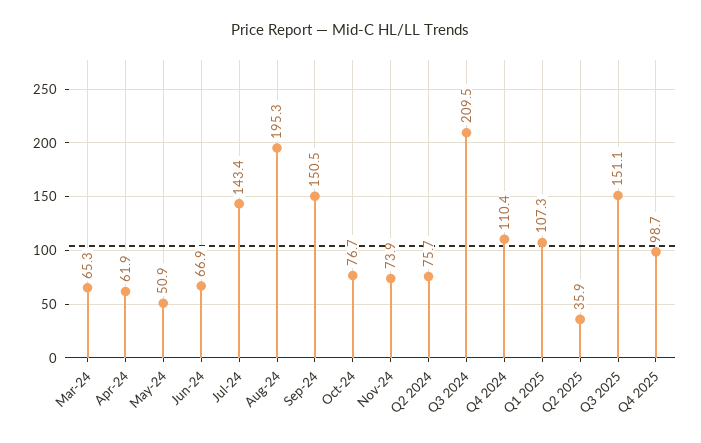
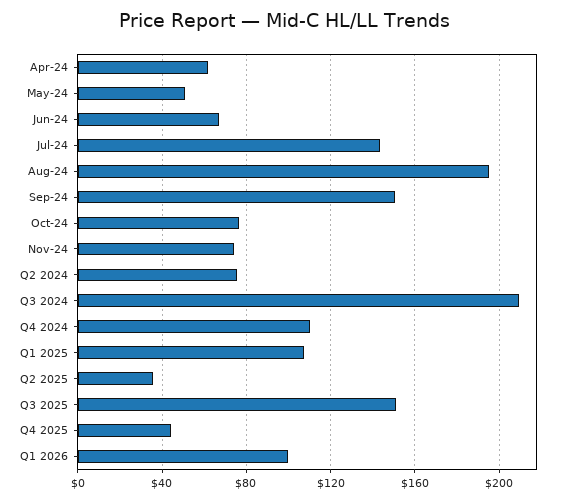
Mar-24: 65.3 -> none
Q4 2025: 98.7 -> 45
Q1 2026: none -> 100

